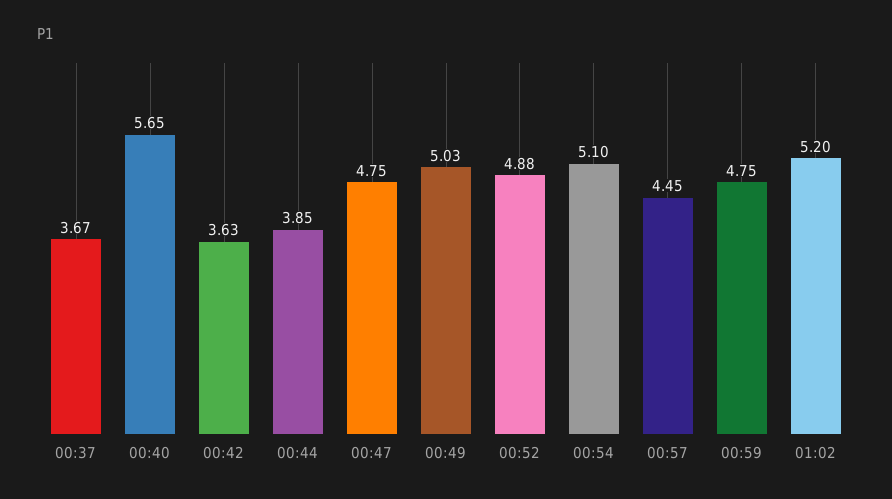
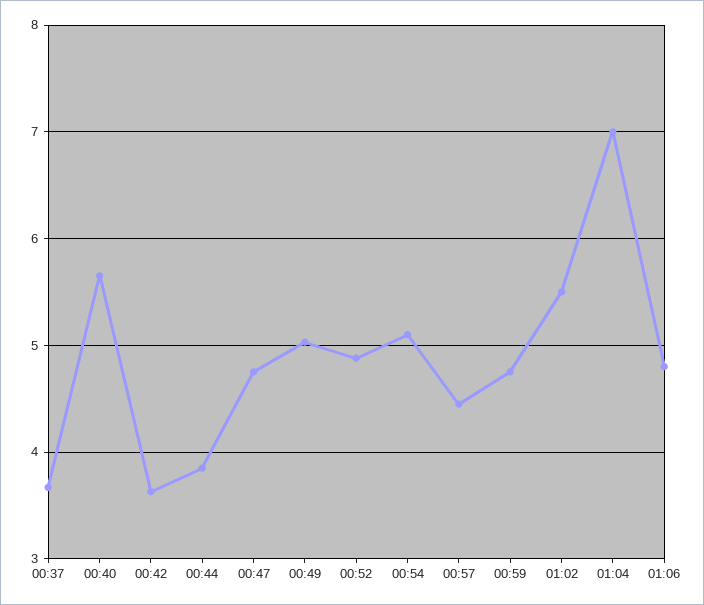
01:02: 5.2 -> 5.5
01:04: none -> 7
01:06: none -> 4.8

